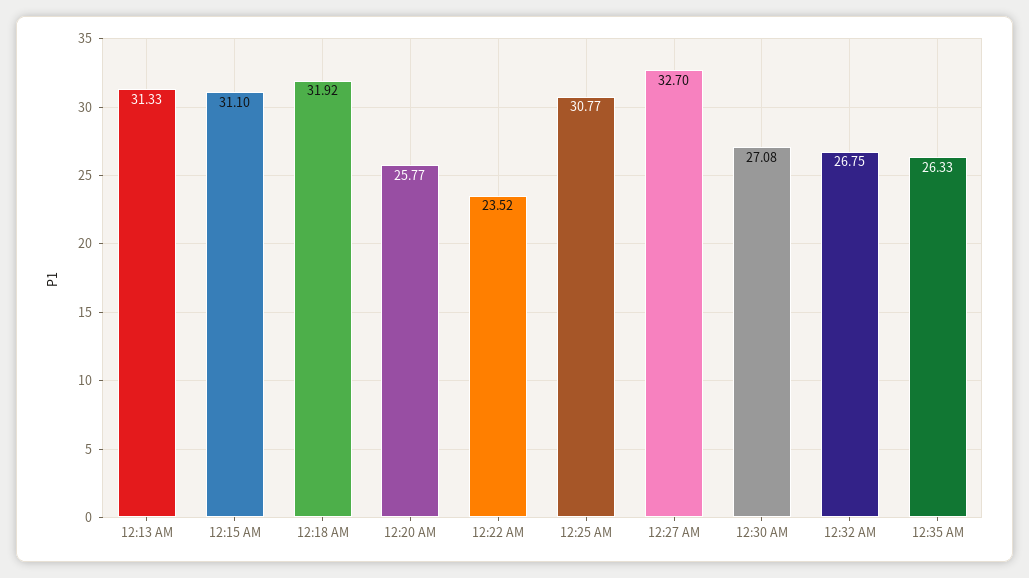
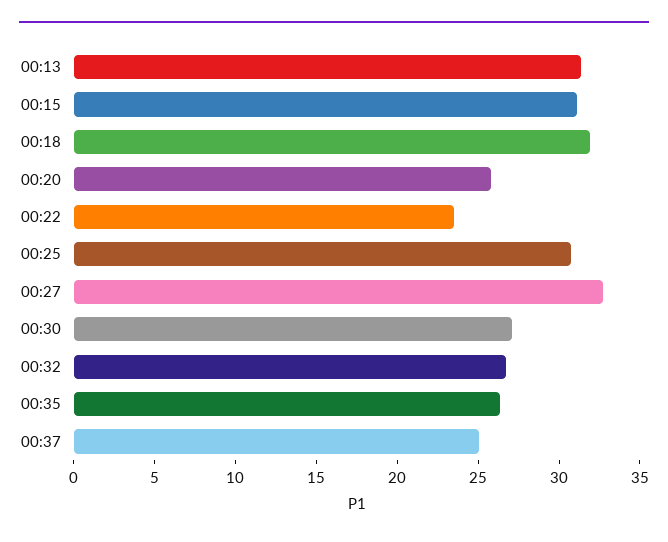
00:37: none -> 25

